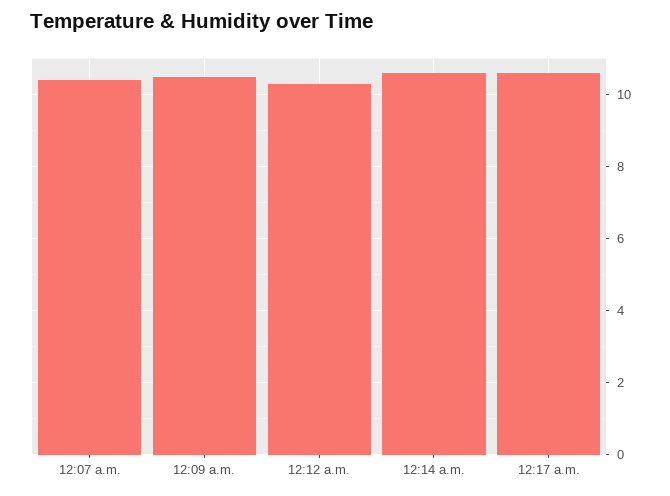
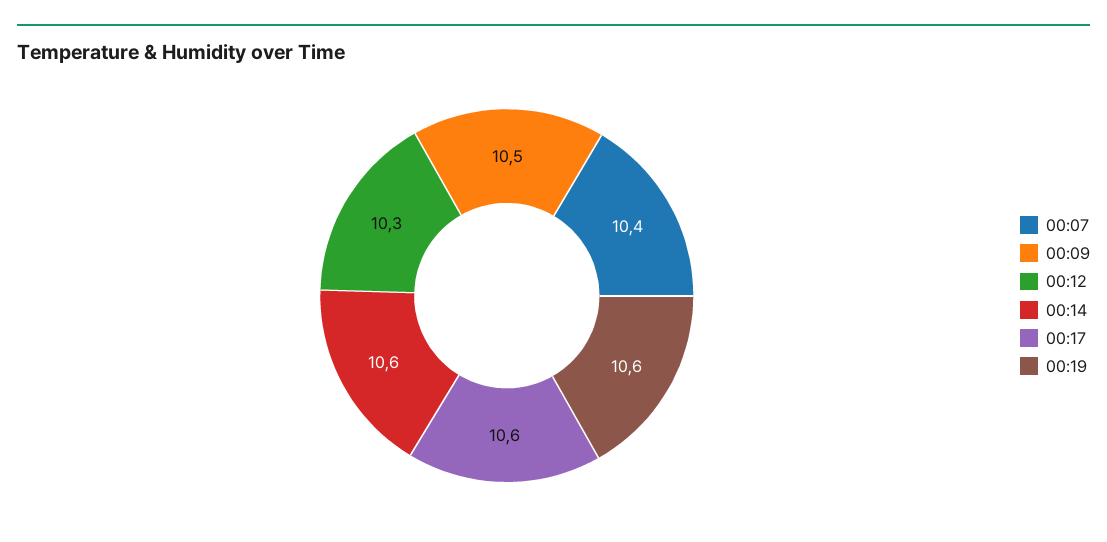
00:19: none -> 10.6

